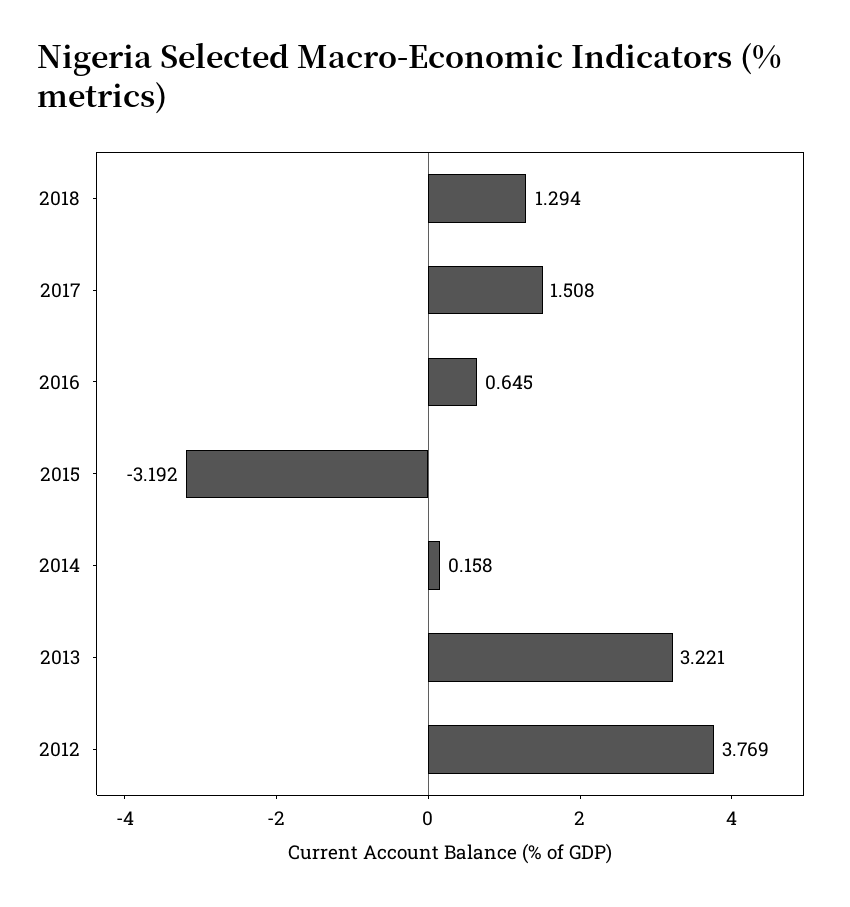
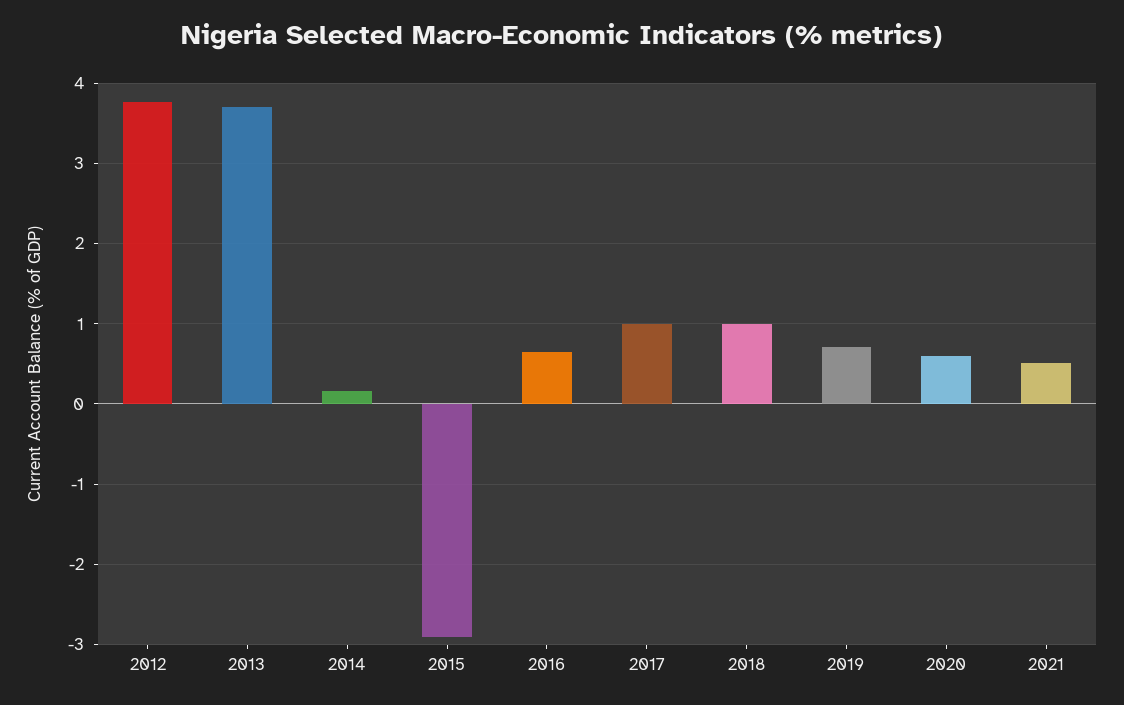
2018: 1.294 -> 1
2017: 1.508 -> 1
2015: -3.192 -> -2.9
2013: 3.221 -> 3.7
2019: none -> 0.7
2020: none -> 0.6
2021: none -> 0.5

